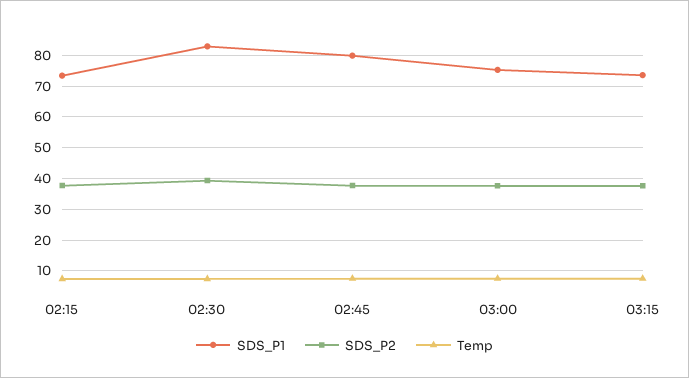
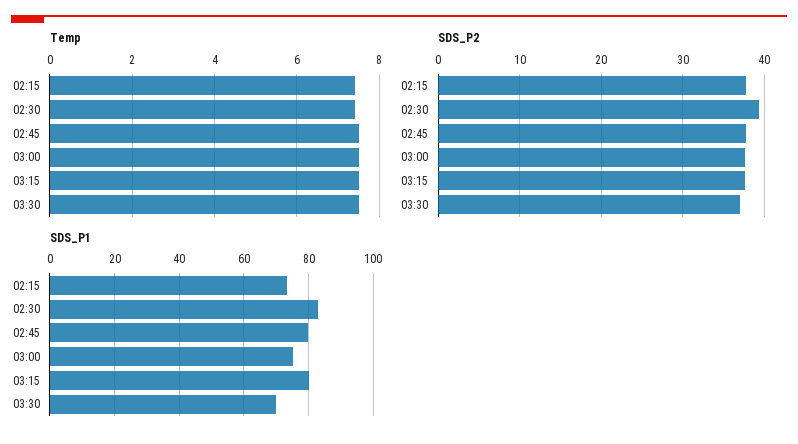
SDS_P1, 03:15: 74 -> 80
Temp, 03:30: none -> 7.5
SDS_P2, 03:30: none -> 37
SDS_P1, 03:30: none -> 70

